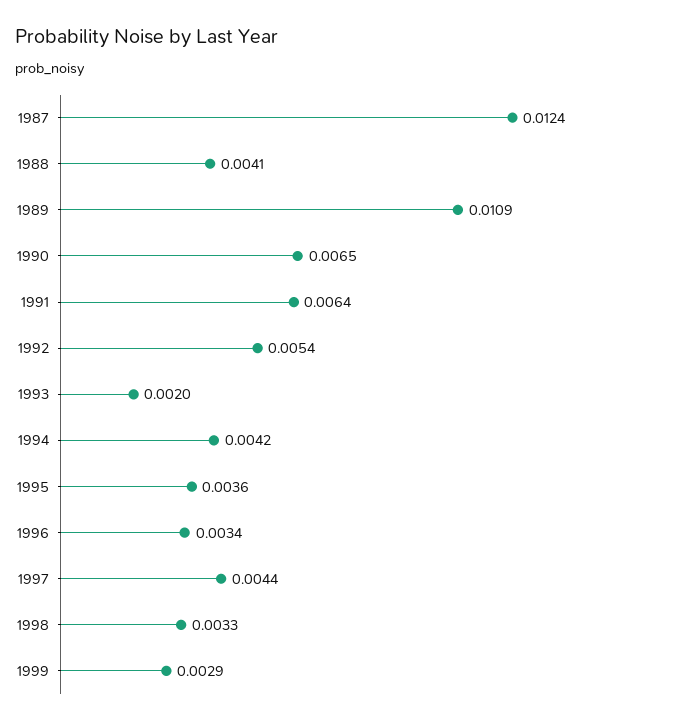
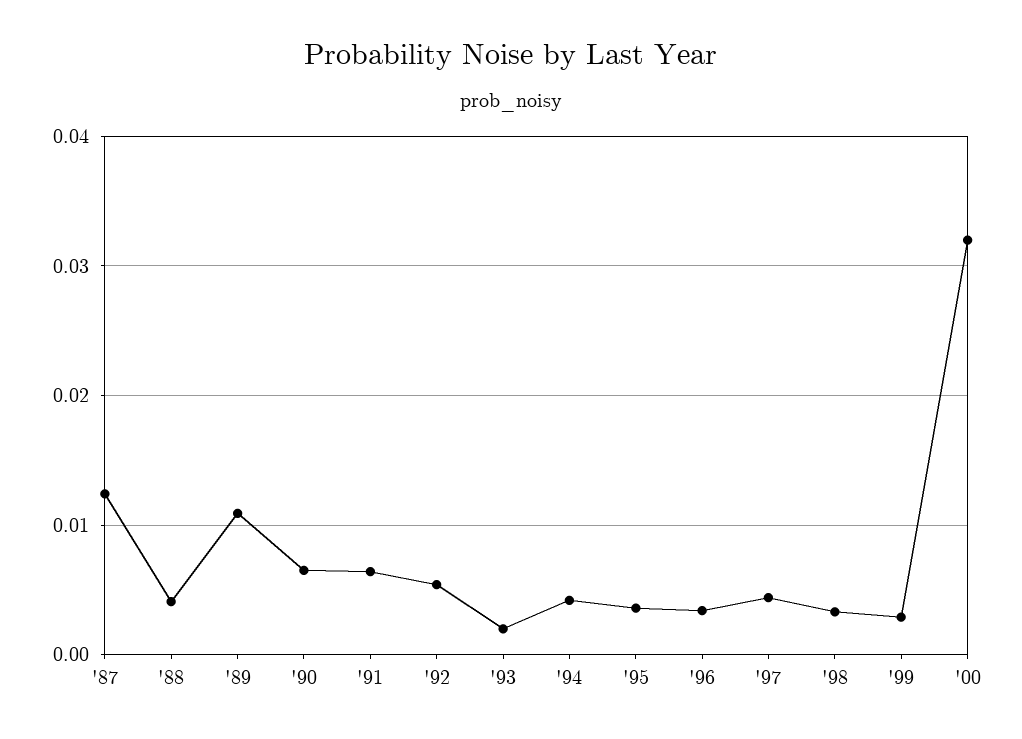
'00: none -> 0.032

